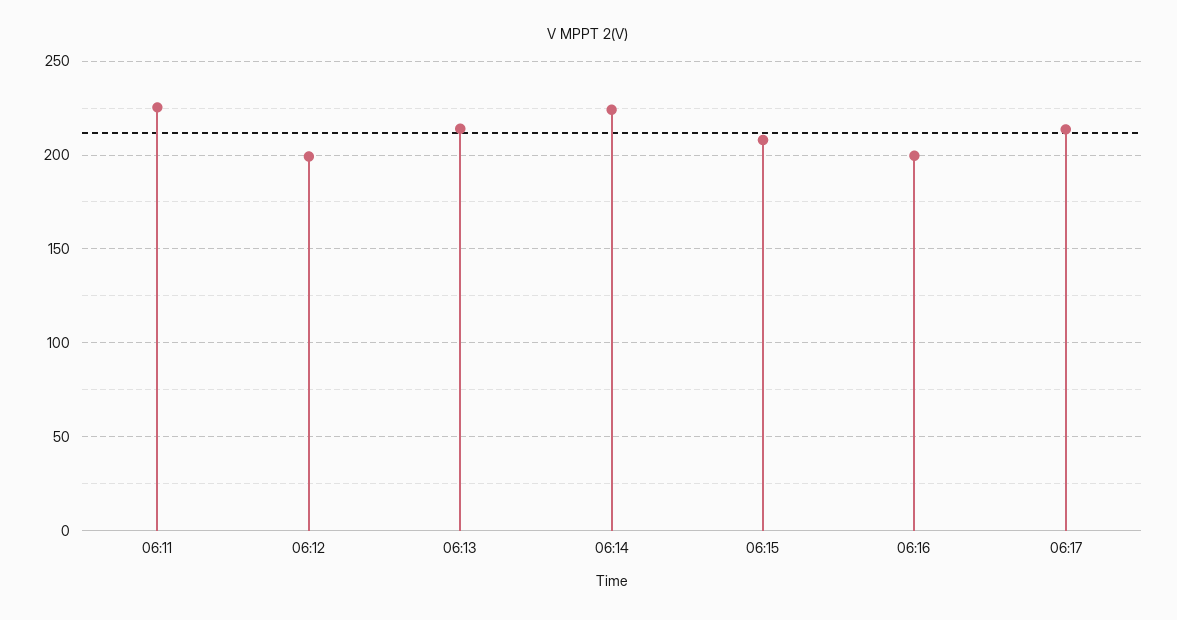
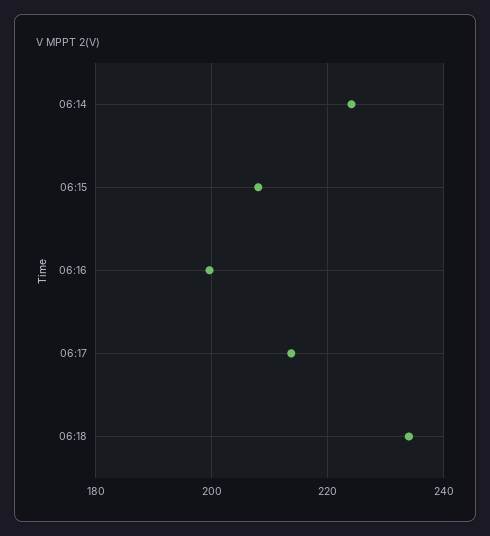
06:11: 225 -> none
06:12: 200 -> none
06:13: 215 -> none
06:18: none -> 234

